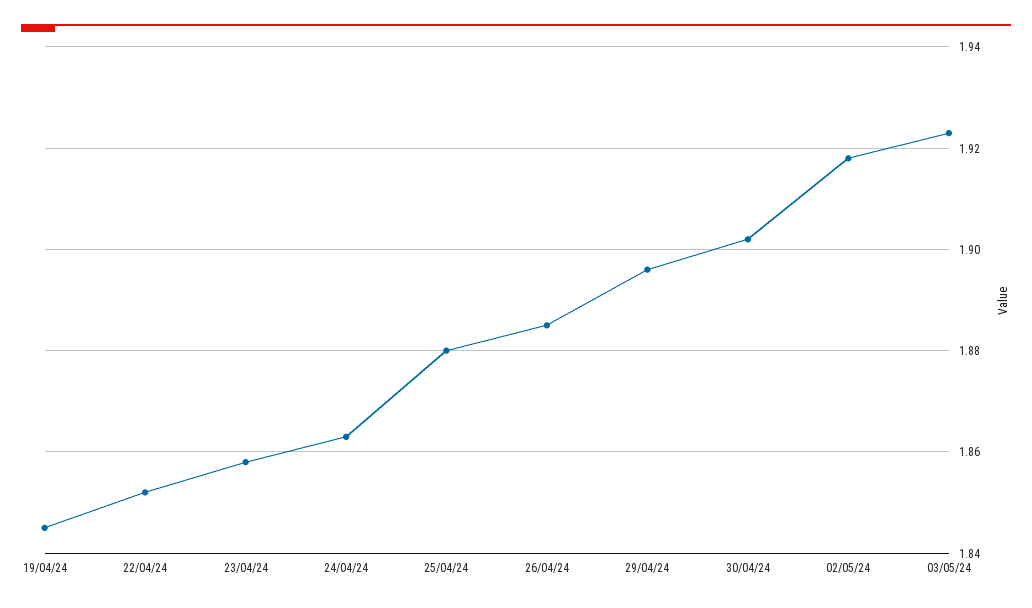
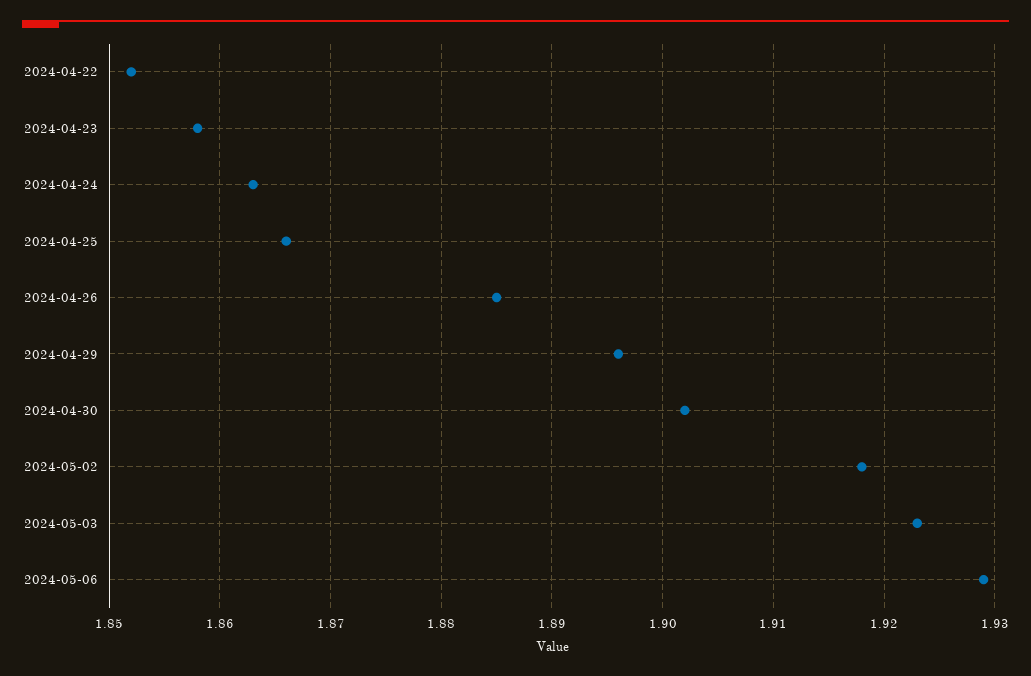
19/04/24: 1.845 -> none
25/04/24: 1.88 -> 1.866
2024-05-06: none -> 1.929

